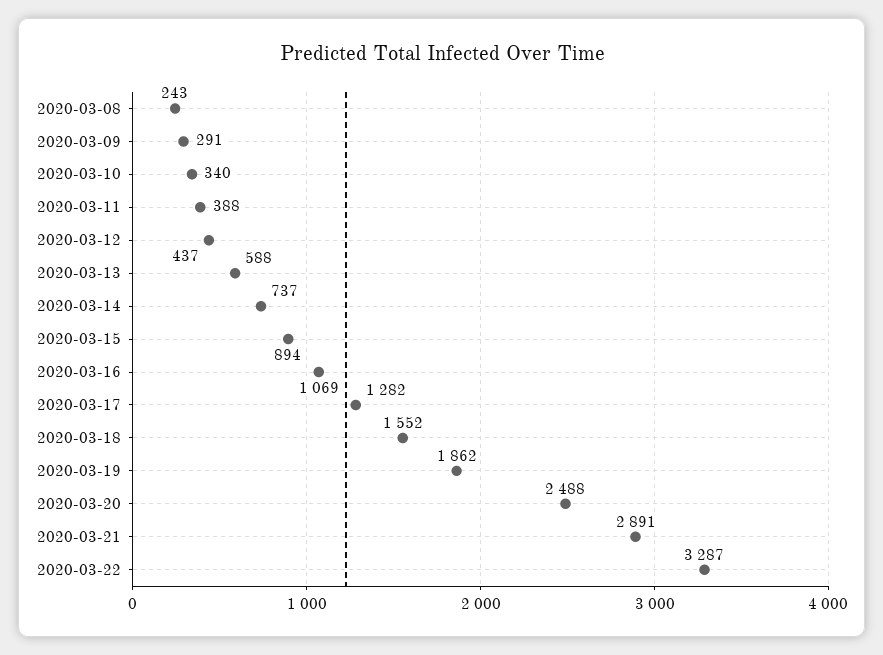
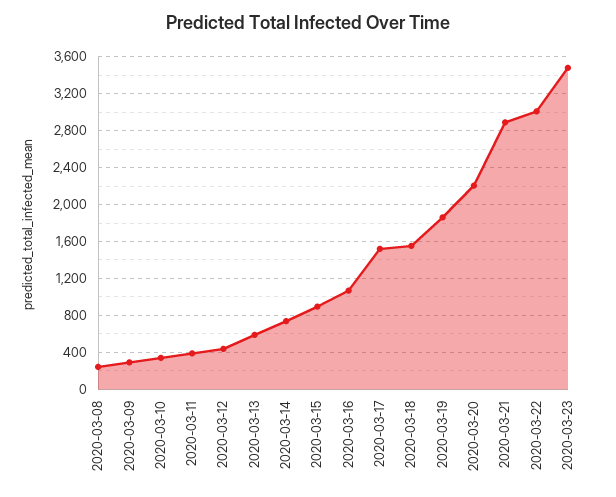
2020-03-17: 1282 -> 1500
2020-03-20: 2488 -> 2200
2020-03-22: 3287 -> 3000
2020-03-23: none -> 3500

